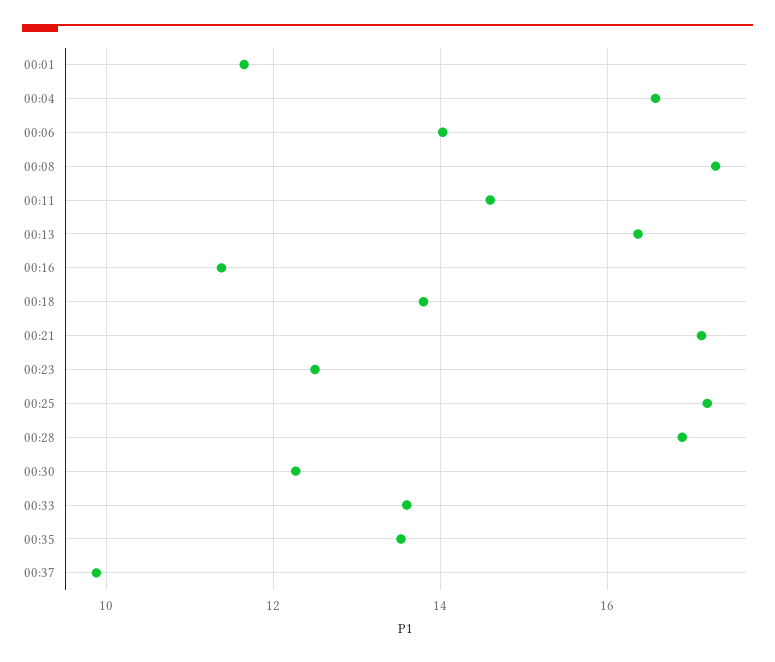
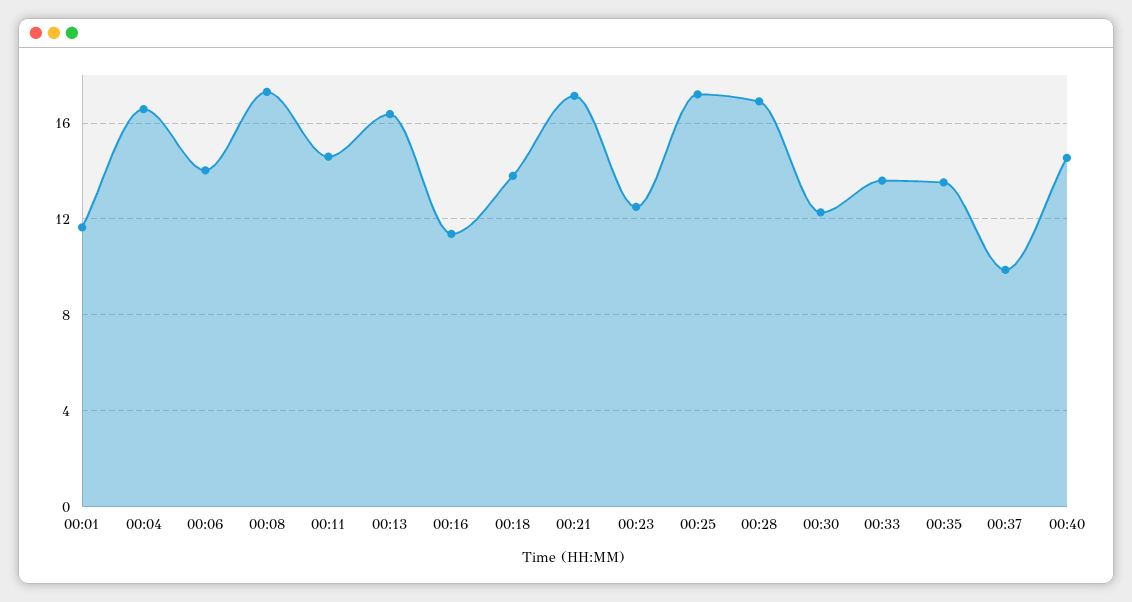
00:40: none -> 14.5

